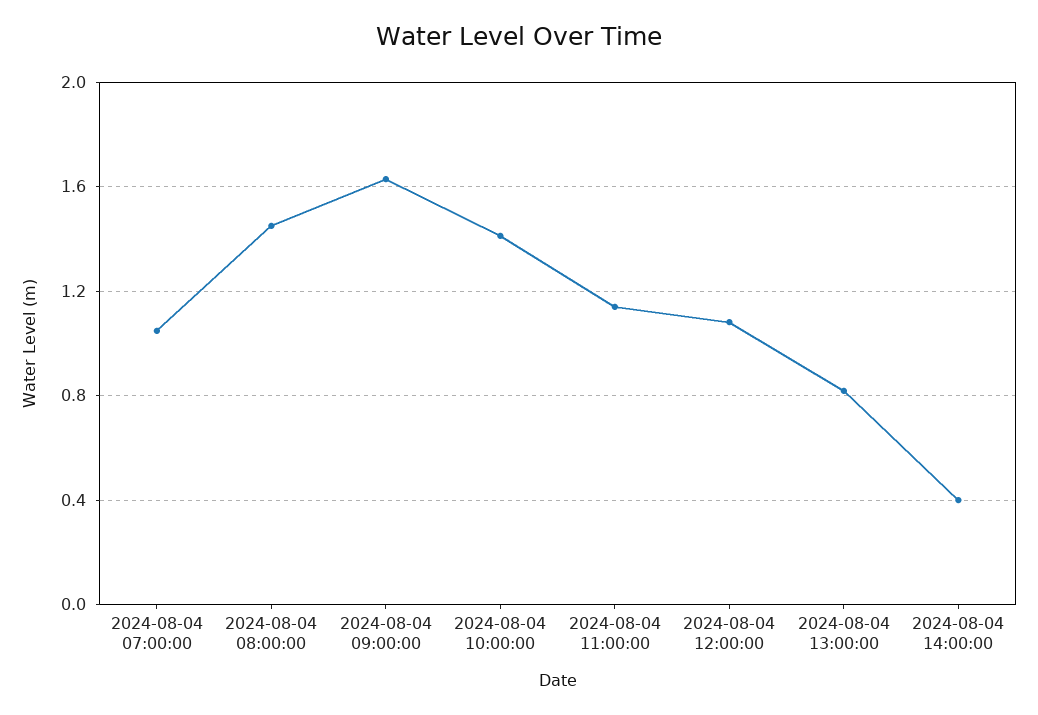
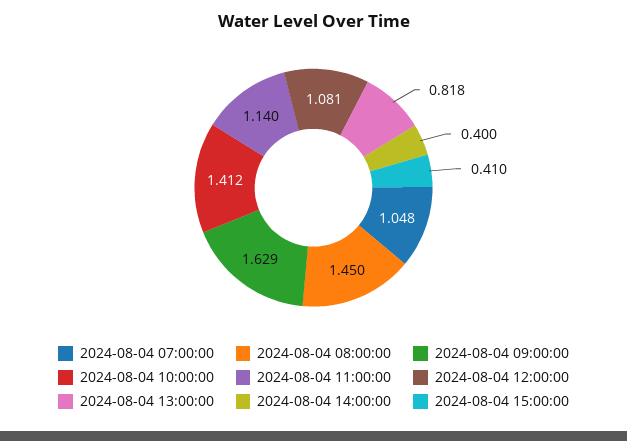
2024-08-04 15:00:00: none -> 0.41

